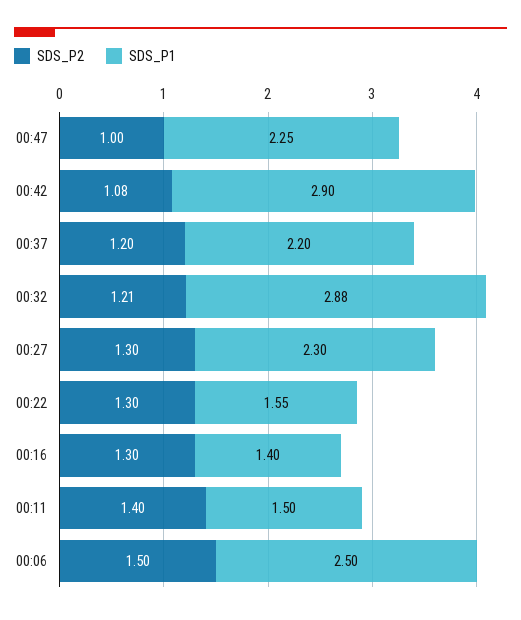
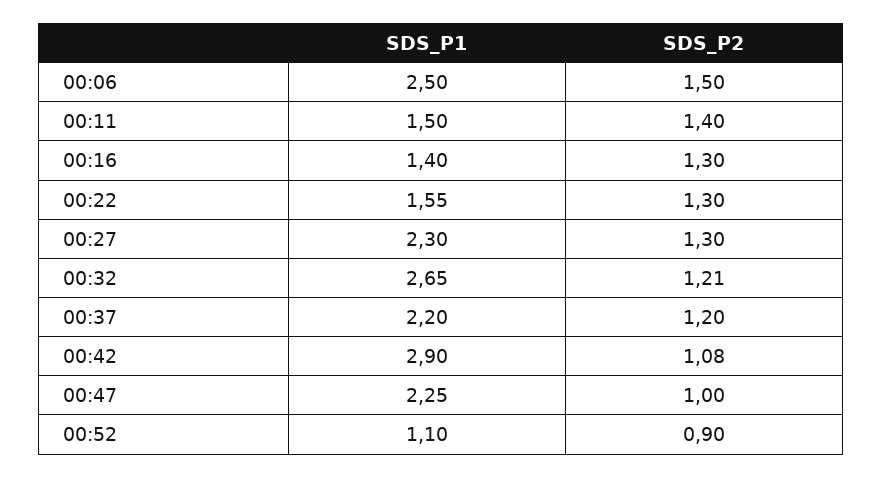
SDS_P1, 00:32: 2.88 -> 2.65
SDS_P1, 00:52: none -> 1.1
SDS_P2, 00:52: none -> 0.9

